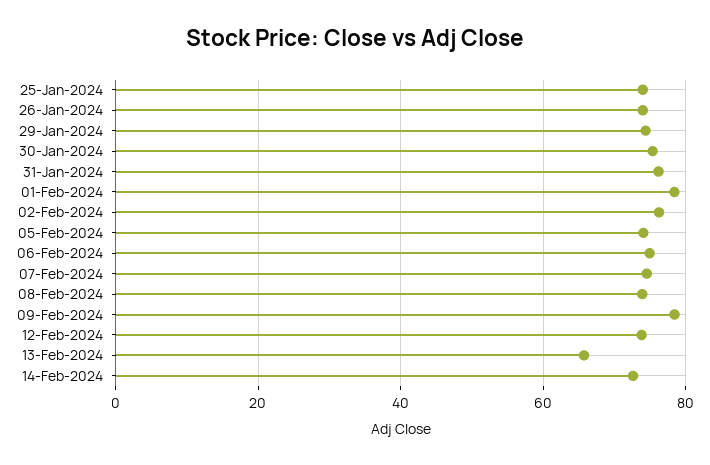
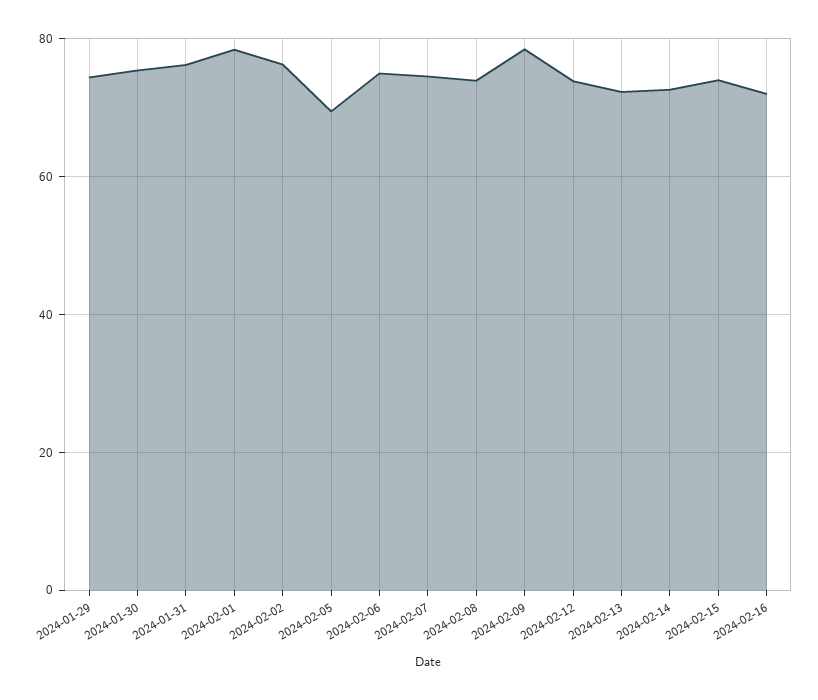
25-Jan-2024: 74 -> none
26-Jan-2024: 74 -> none
05-Feb-2024: 74 -> 70
13-Feb-2024: 66 -> 72
2024-02-15: none -> 74
2024-02-16: none -> 72

